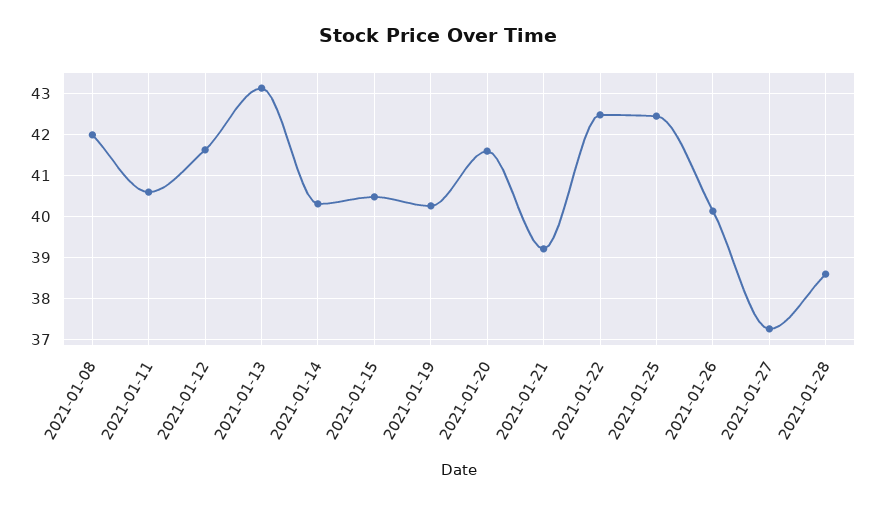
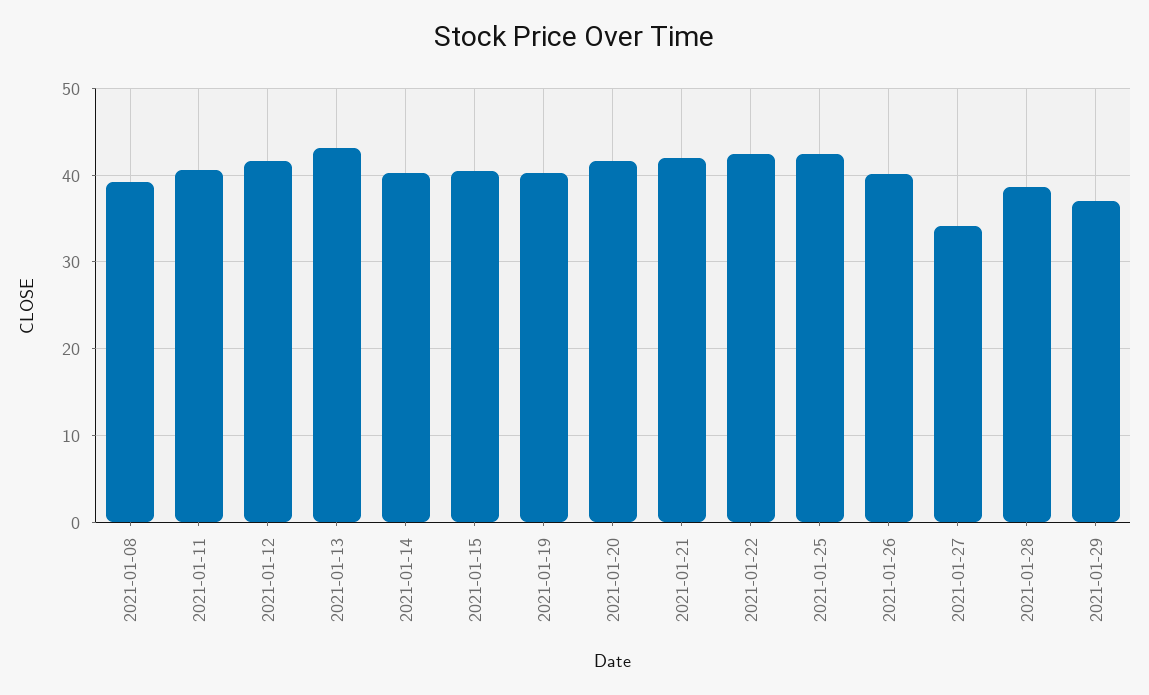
2021-01-08: 42 -> 39
2021-01-21: 39.2 -> 42
2021-01-27: 37.2 -> 34
2021-01-29: none -> 37

